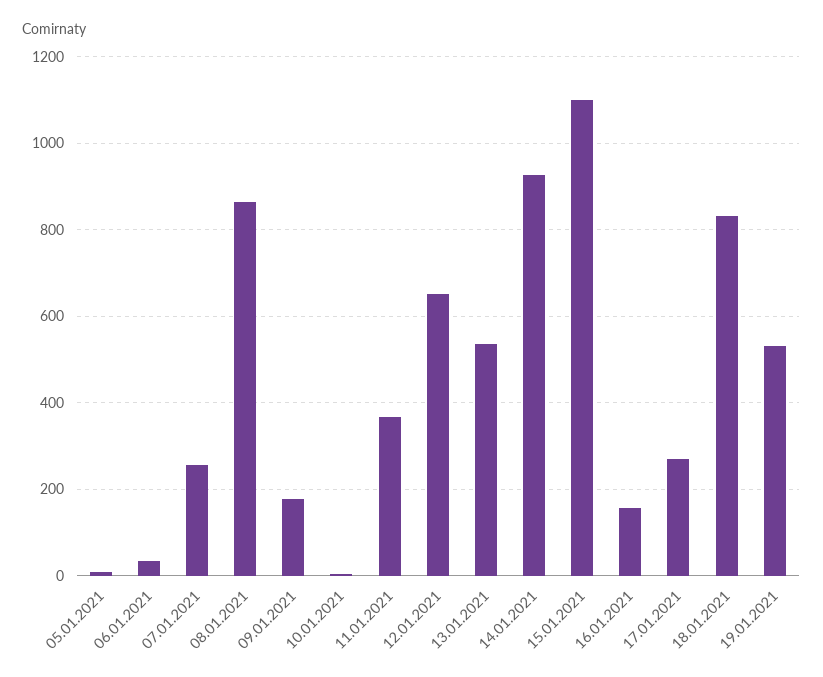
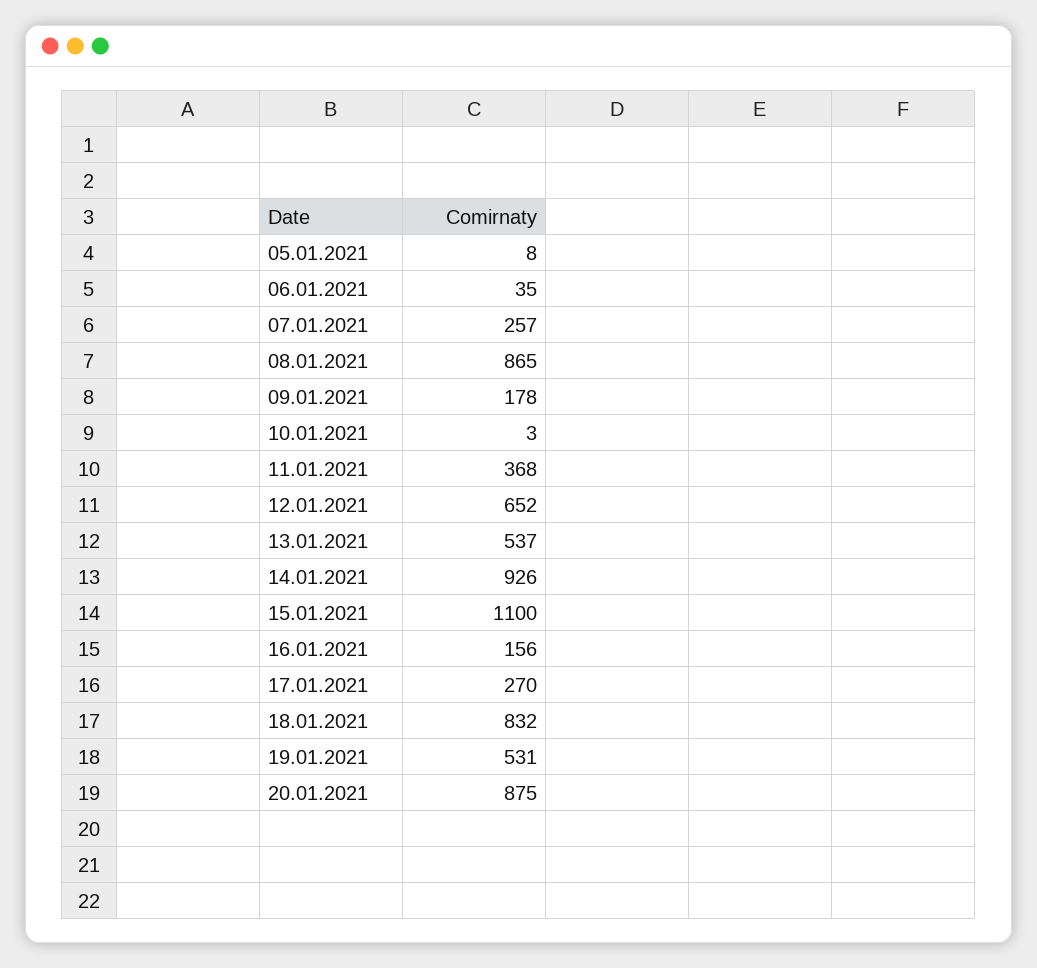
20.01.2021: none -> 875

